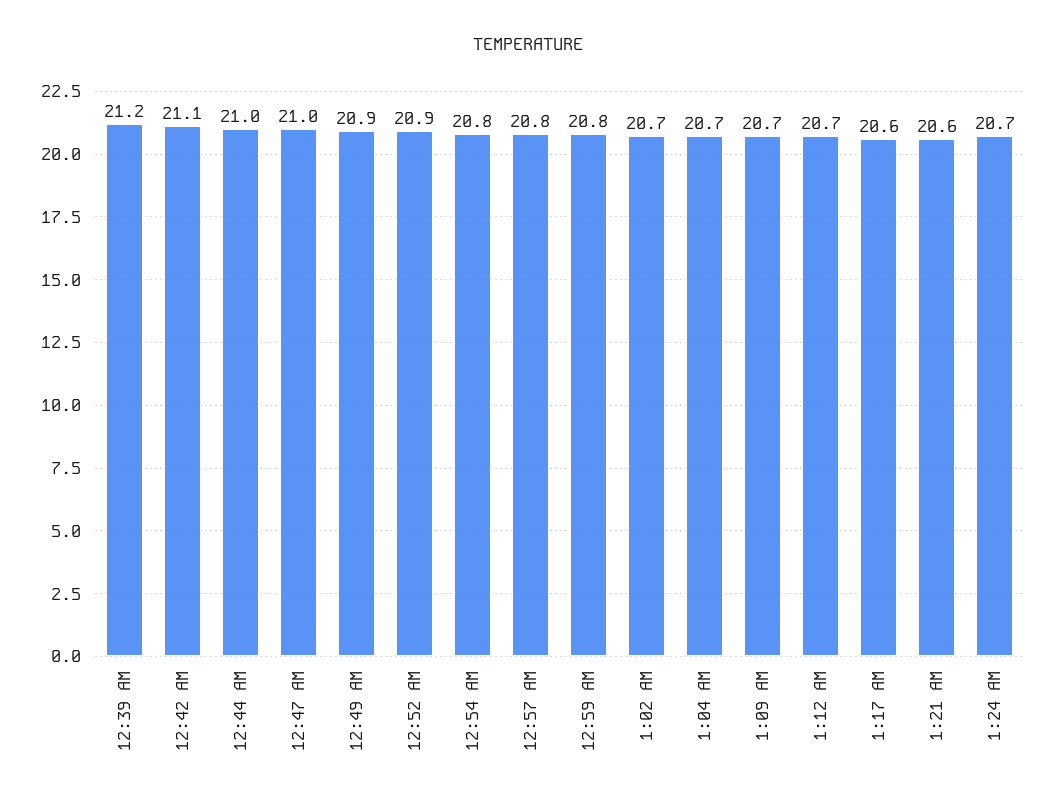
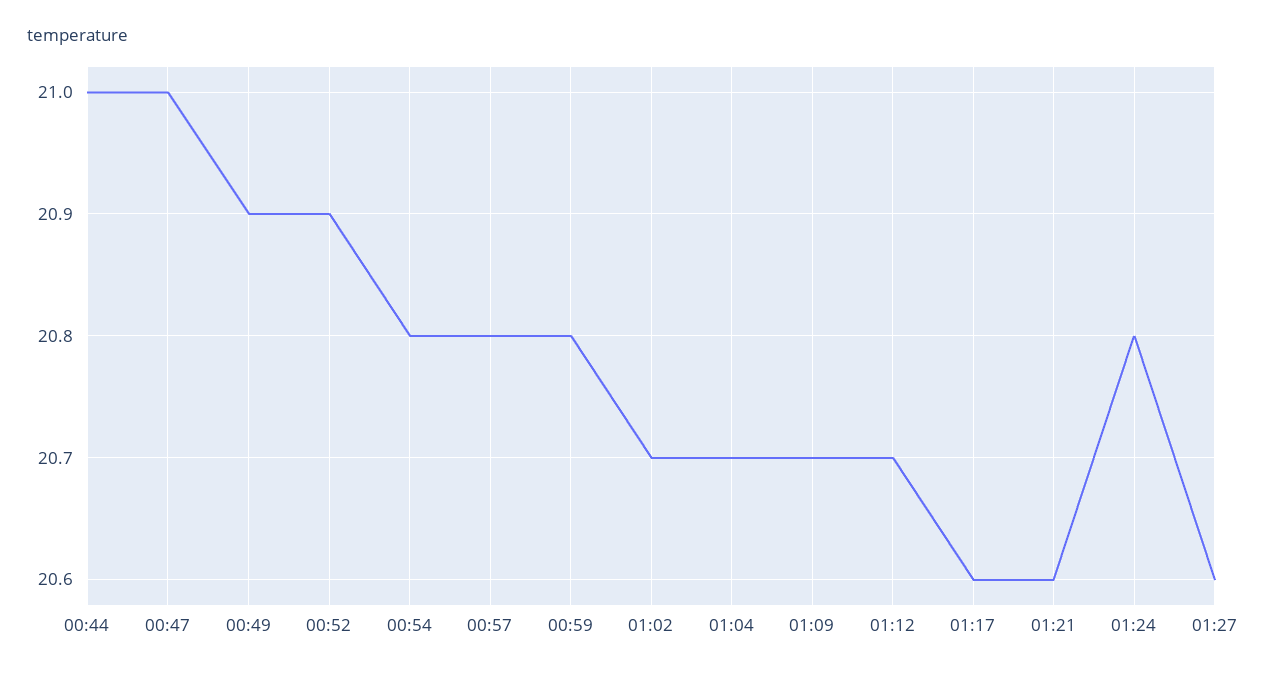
12:39 AM: 21.2 -> none
12:42 AM: 21.1 -> none
1:24 AM: 20.7 -> 20.8
01:27: none -> 20.6

